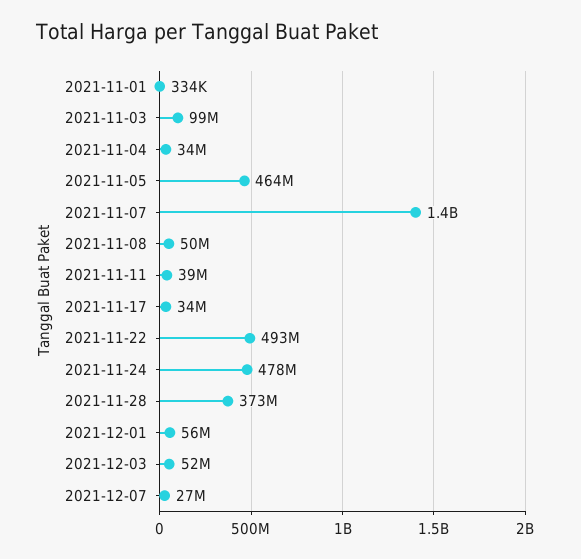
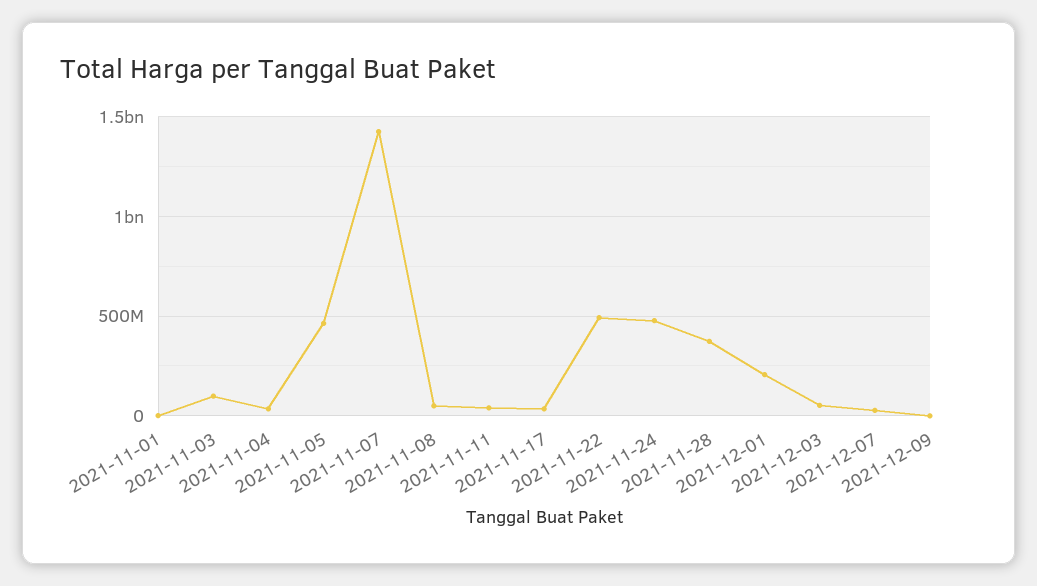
2021-12-01: 56000000 -> 200000000
2021-12-09: none -> 0

